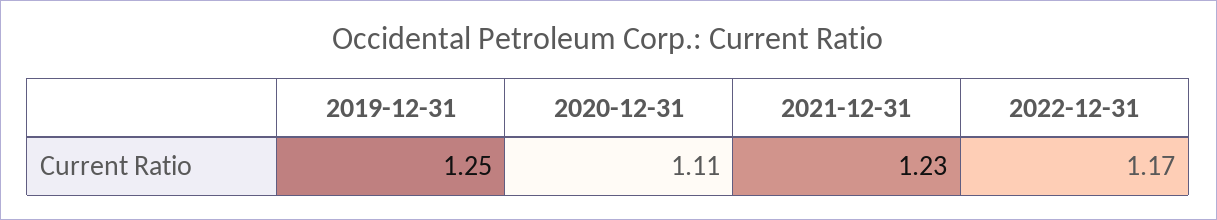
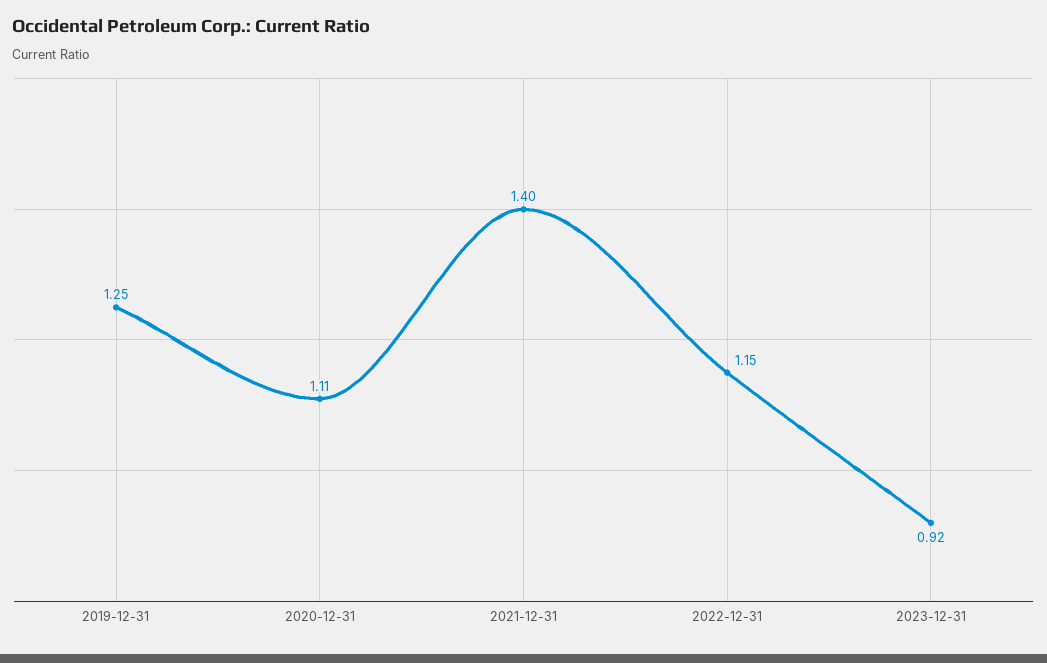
2021-12-31: 1.23 -> 1.4
2022-12-31: 1.17 -> 1.15
2023-12-31: none -> 0.92

